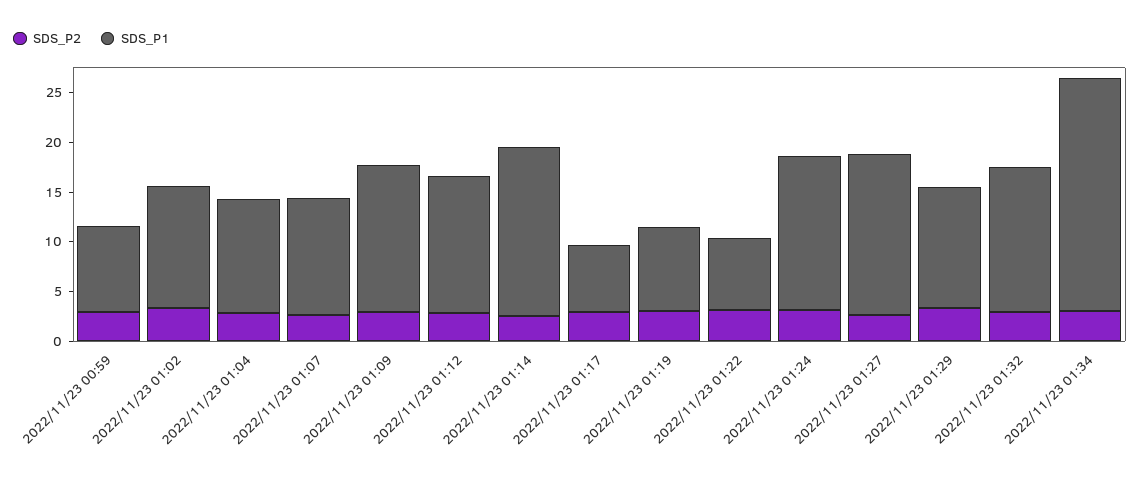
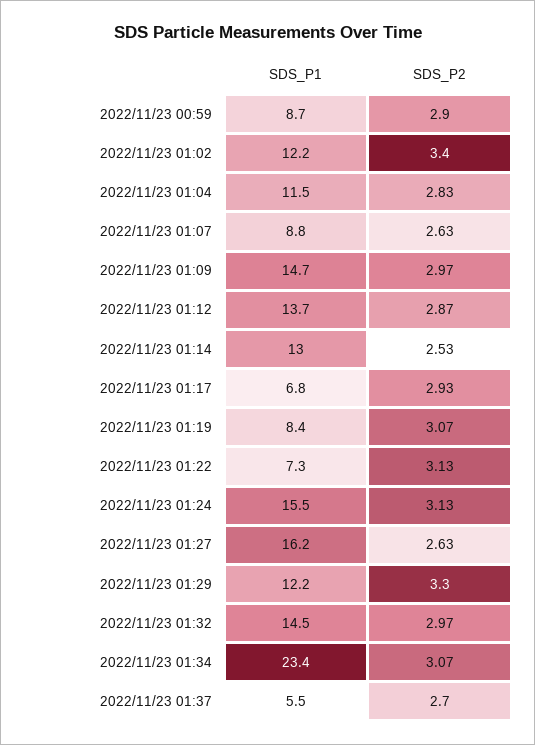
SDS_P1, 2022/11/23 01:07: 12 -> 8.8
SDS_P1, 2022/11/23 01:14: 17 -> 13
SDS_P1, 2022/11/23 01:37: none -> 5.5
SDS_P2, 2022/11/23 01:37: none -> 2.7

